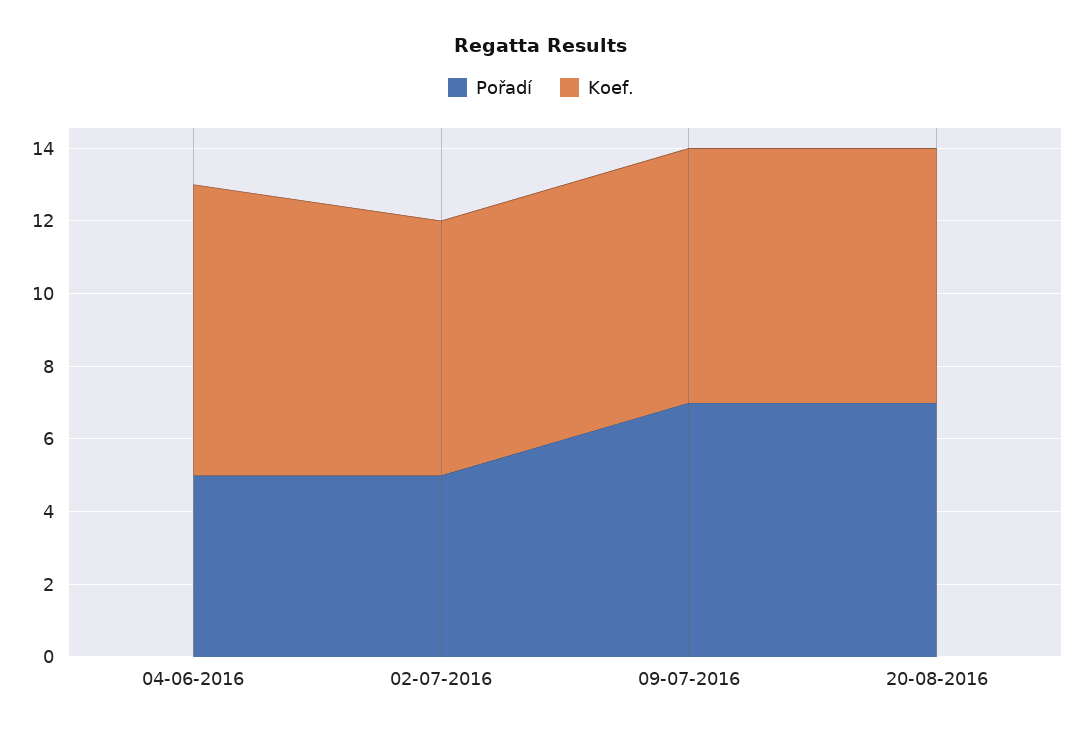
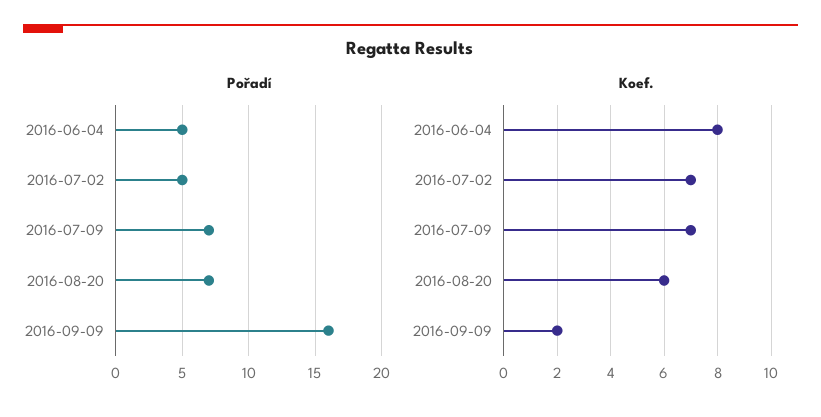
Koef., 20-08-2016: 7 -> 6
Pořadí, 2016-09-09: none -> 16
Koef., 2016-09-09: none -> 2

